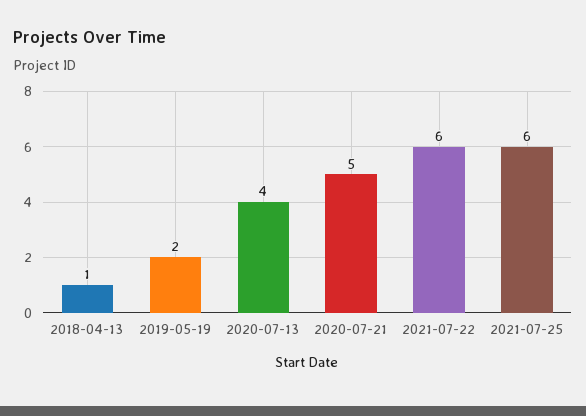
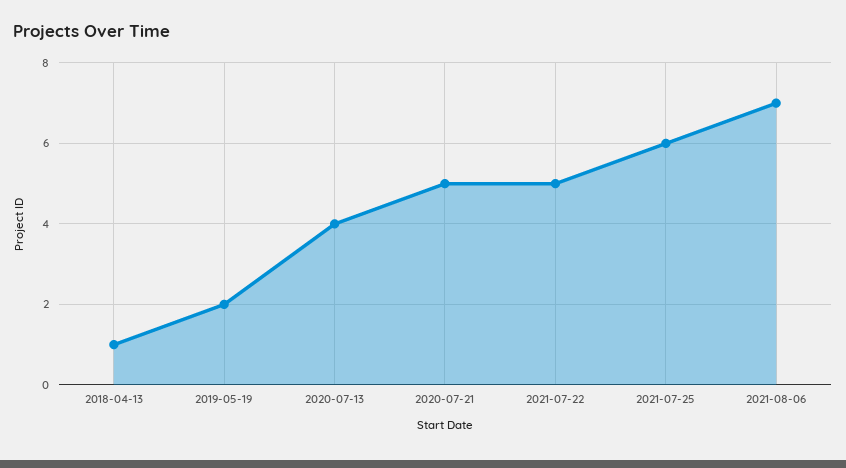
2021-07-22: 6 -> 5
2021-08-06: none -> 7

